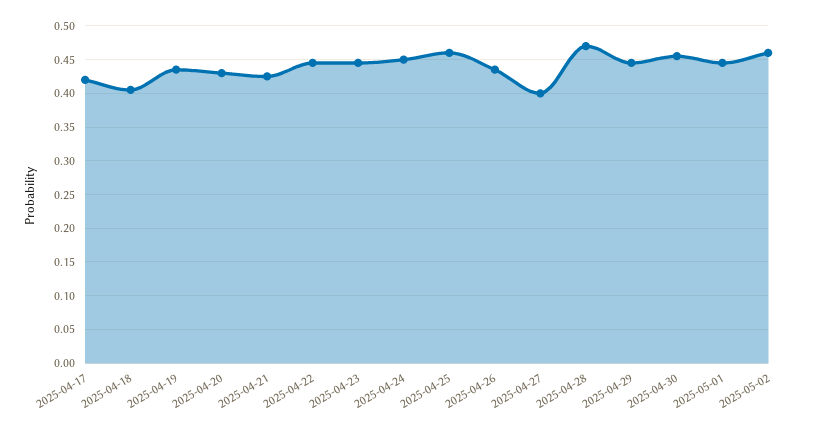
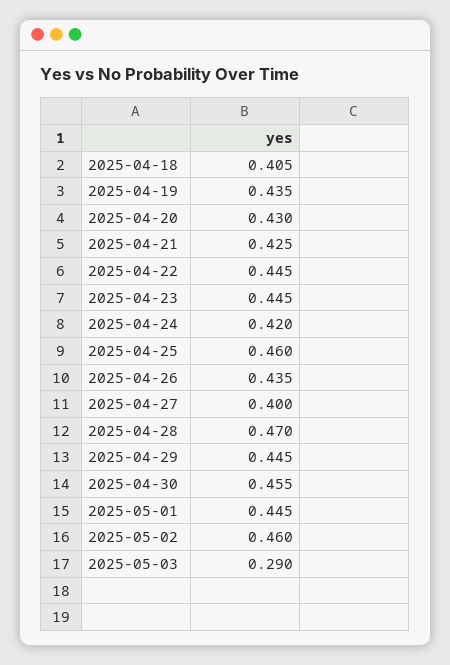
2025-04-17: 0.42 -> none
2025-04-24: 0.45 -> 0.42
2025-05-03: none -> 0.29

